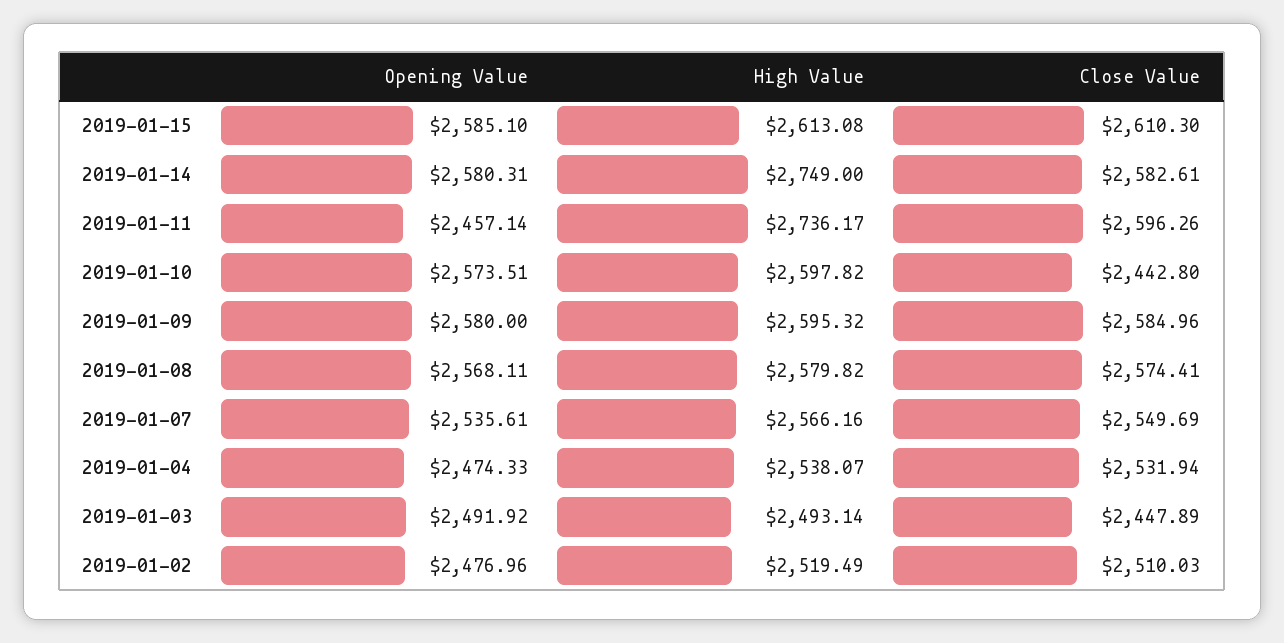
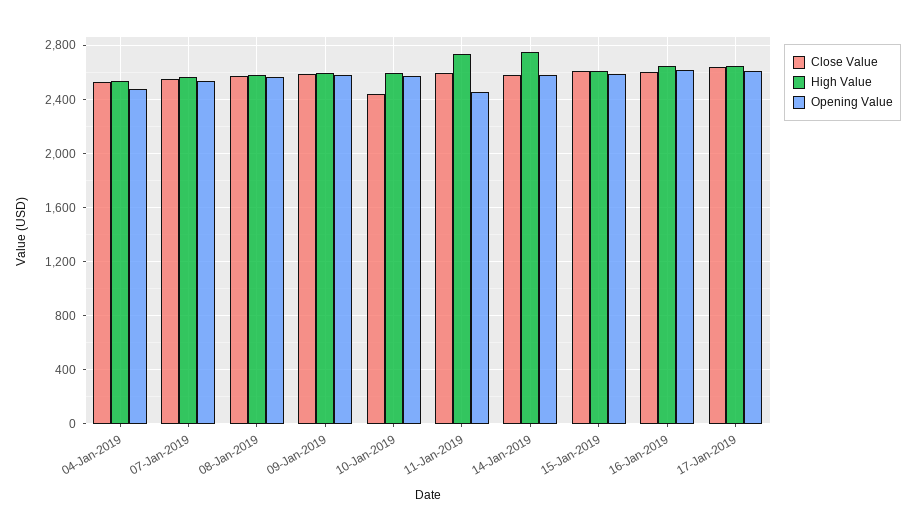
Opening Value, 2019-01-03: 2491.92 -> none
High Value, 2019-01-03: 2493.14 -> none
Close Value, 2019-01-03: 2447.89 -> none
Opening Value, 2019-01-02: 2476.96 -> none
High Value, 2019-01-02: 2519.49 -> none
Close Value, 2019-01-02: 2510.03 -> none
Close Value, 16-Jan-2019: none -> 2600
High Value, 16-Jan-2019: none -> 2650
Opening Value, 16-Jan-2019: none -> 2600
Close Value, 17-Jan-2019: none -> 2650
High Value, 17-Jan-2019: none -> 2650
Opening Value, 17-Jan-2019: none -> 2600

